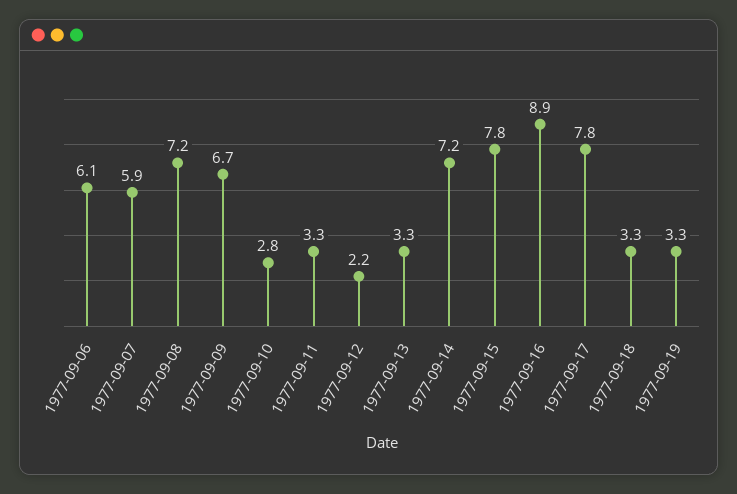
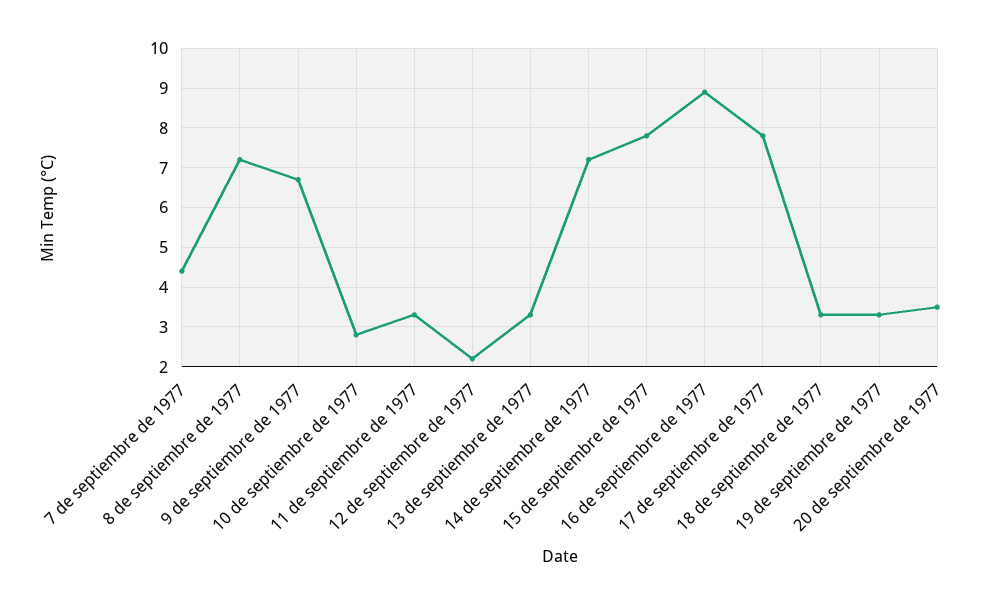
1977-09-06: 6.1 -> none
1977-09-07: 5.9 -> 4.5
20 de septiembre de 1977: none -> 3.5

